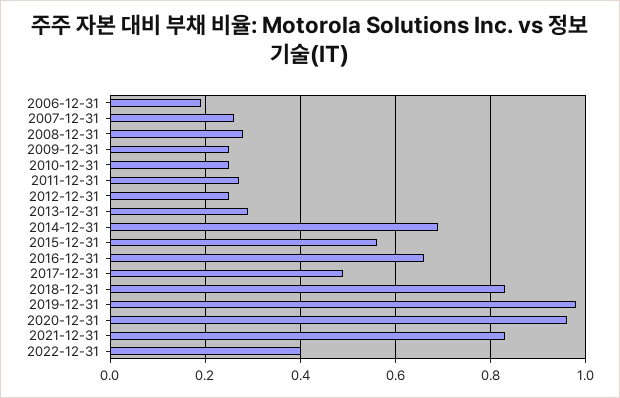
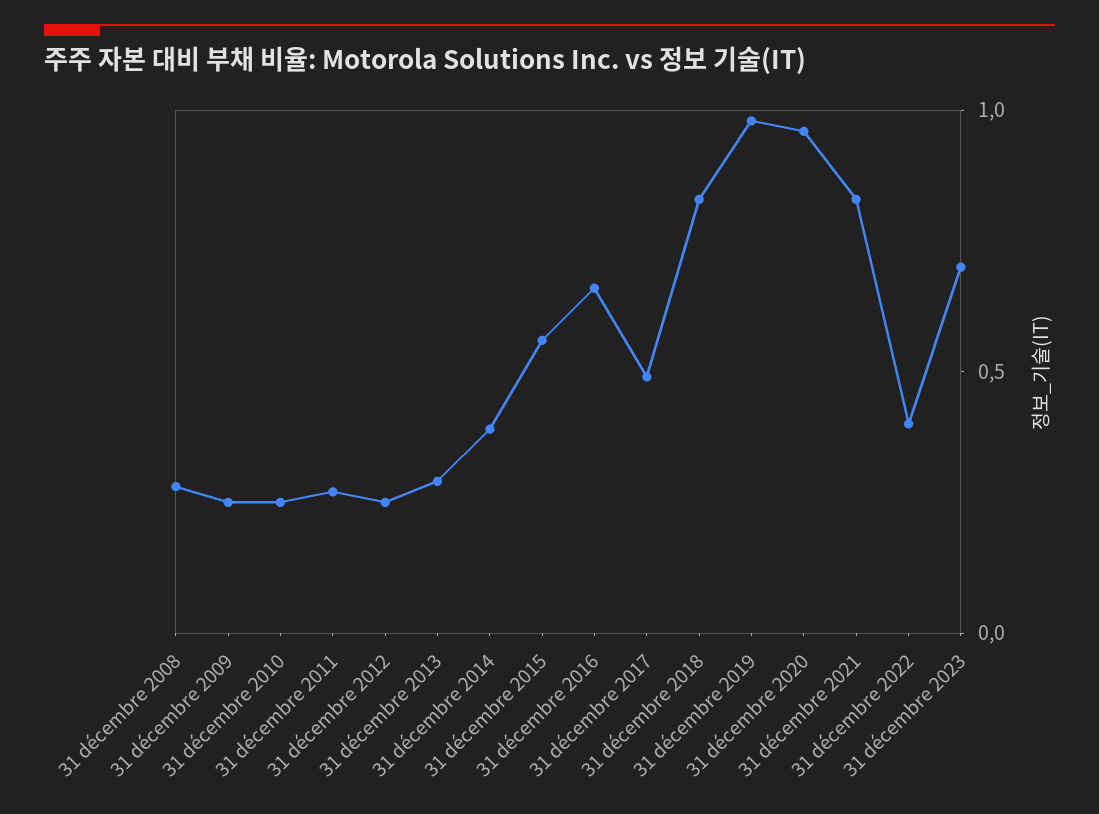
2006-12-31: 0.2 -> none
2007-12-31: 0.25 -> none
2014-12-31: 0.7 -> 0.4
31 décembre 2023: none -> 0.7

